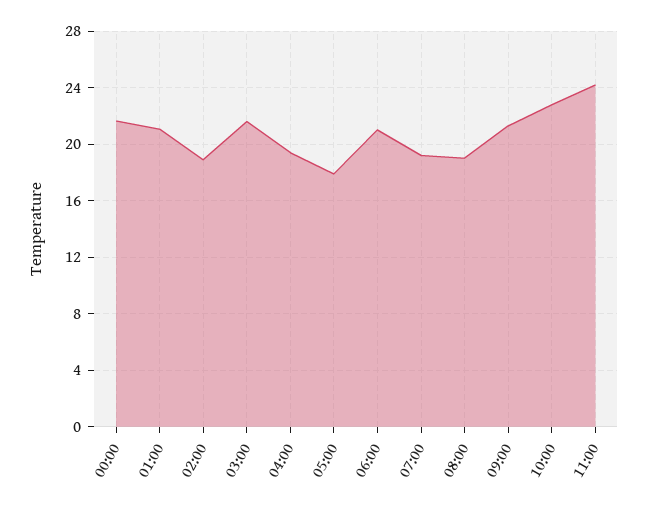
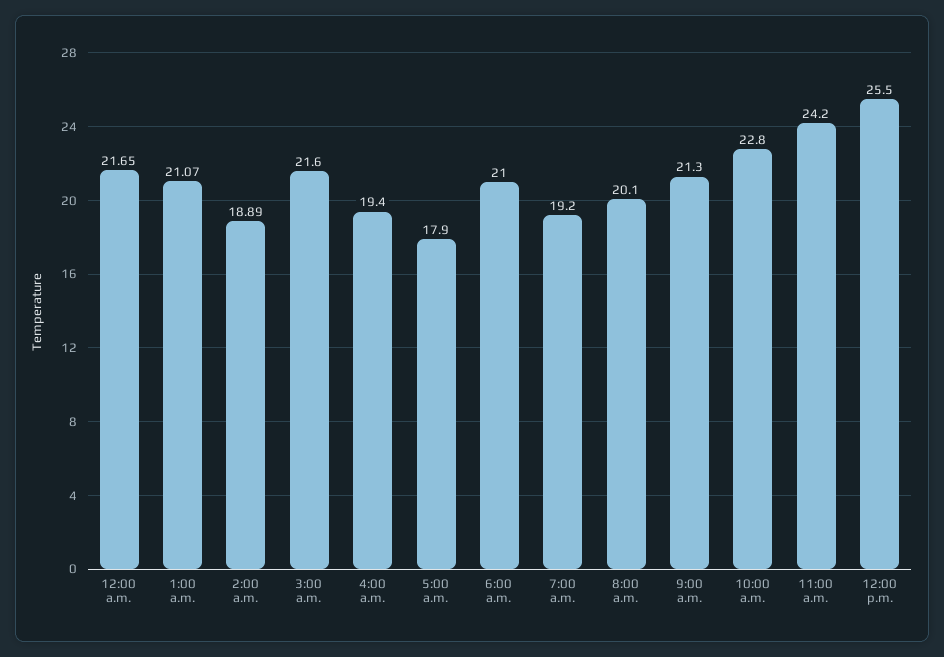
08:00: 19 -> 20.1
12:00 p.m.: none -> 25.5

